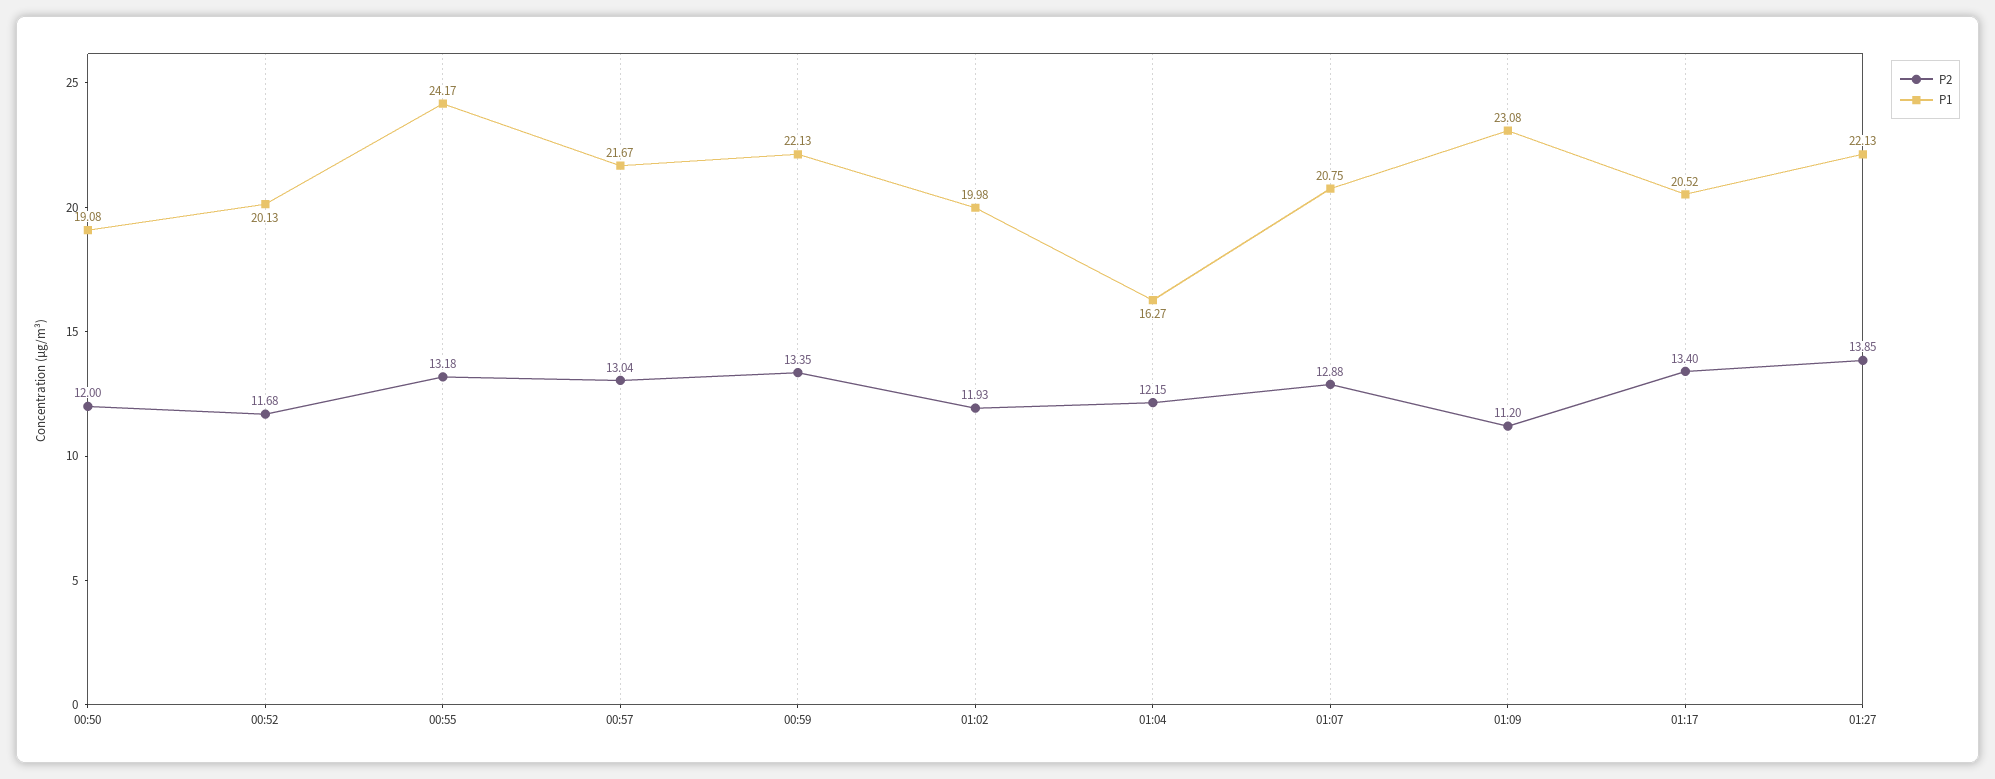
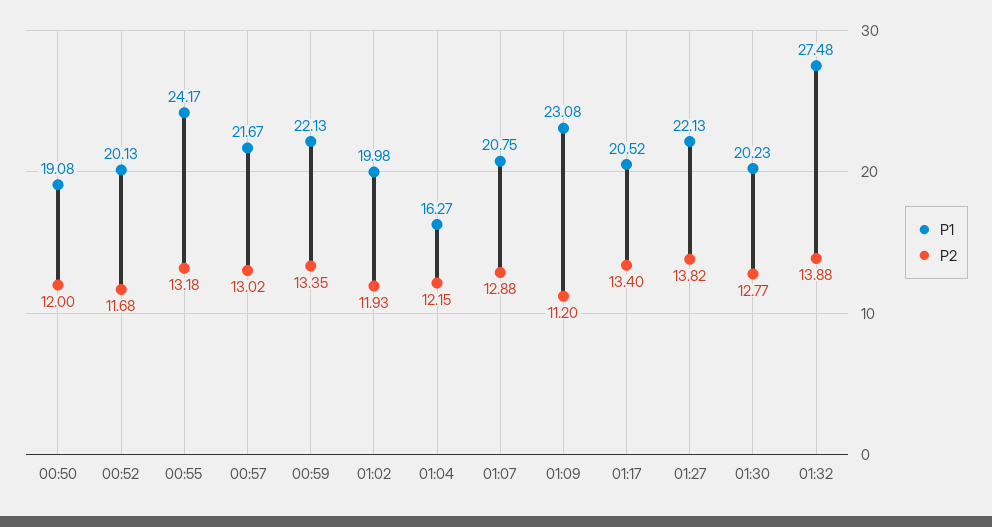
P2, 00:57: 13.04 -> 13.02
P2, 01:27: 13.85 -> 13.82
P1, 01:30: none -> 20.23
P2, 01:30: none -> 12.77
P1, 01:32: none -> 27.48
P2, 01:32: none -> 13.88

